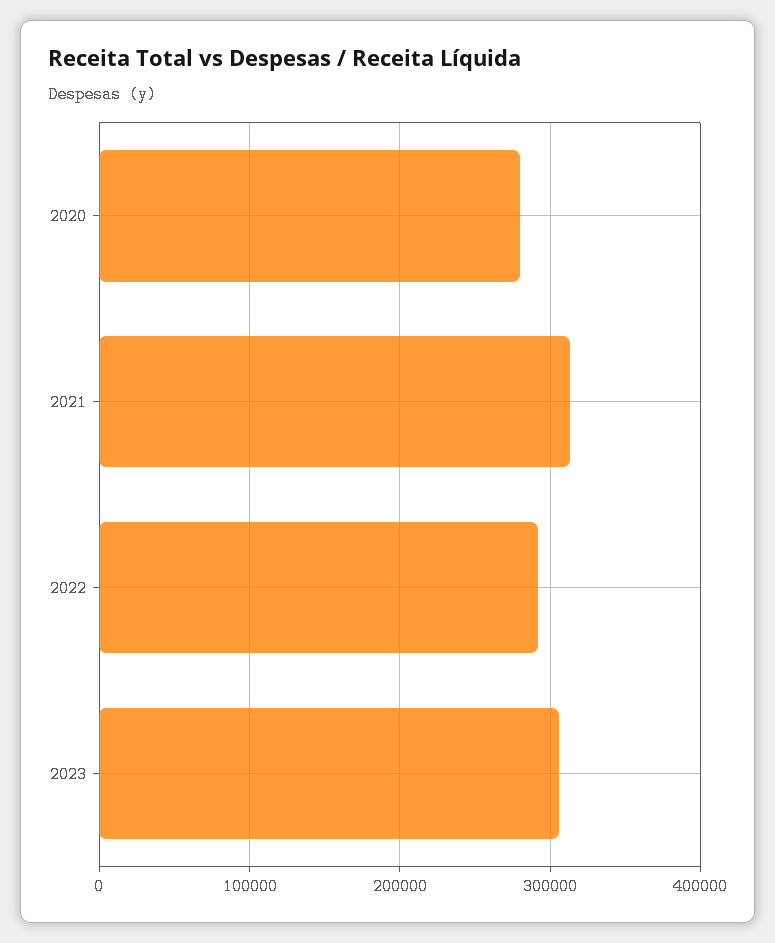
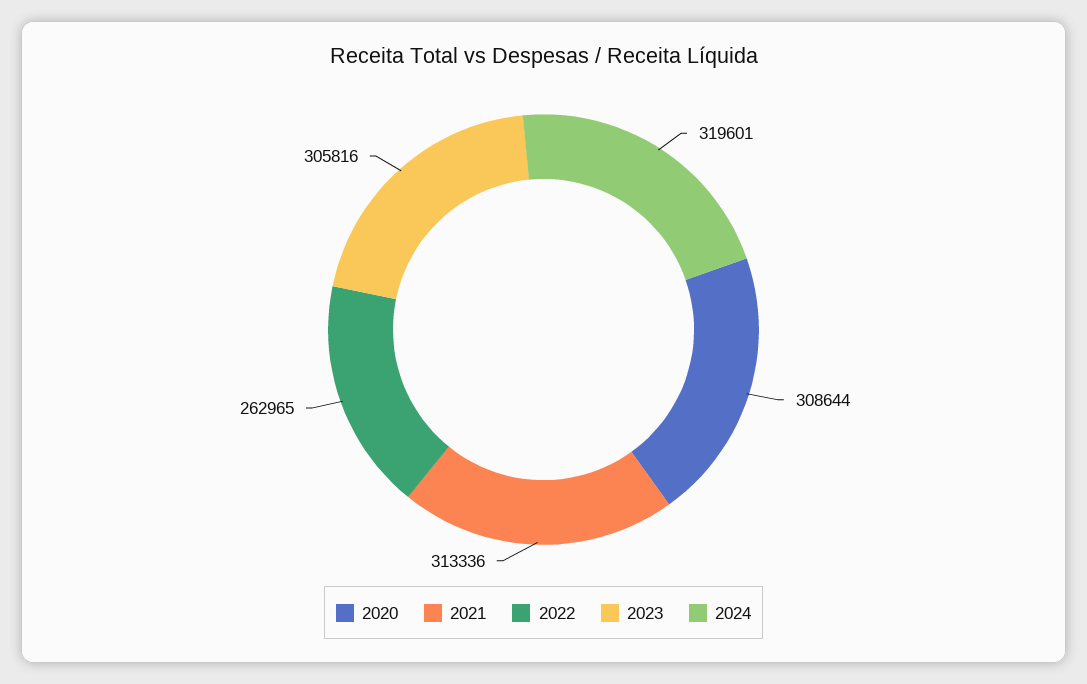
2020: 280000 -> 308644
2022: 290000 -> 262965
2024: none -> 319601

